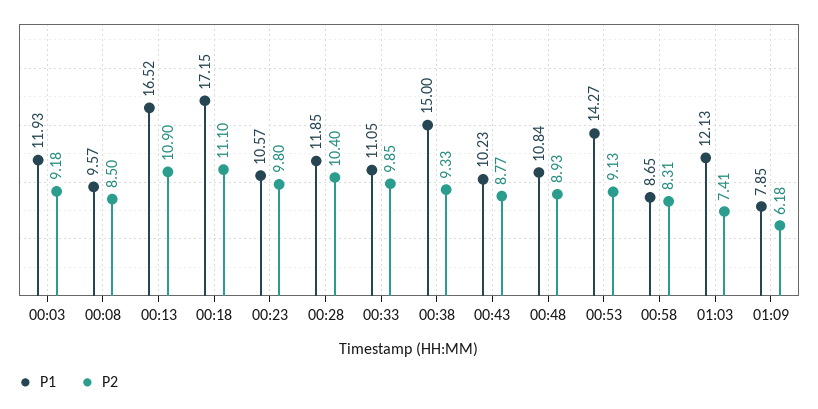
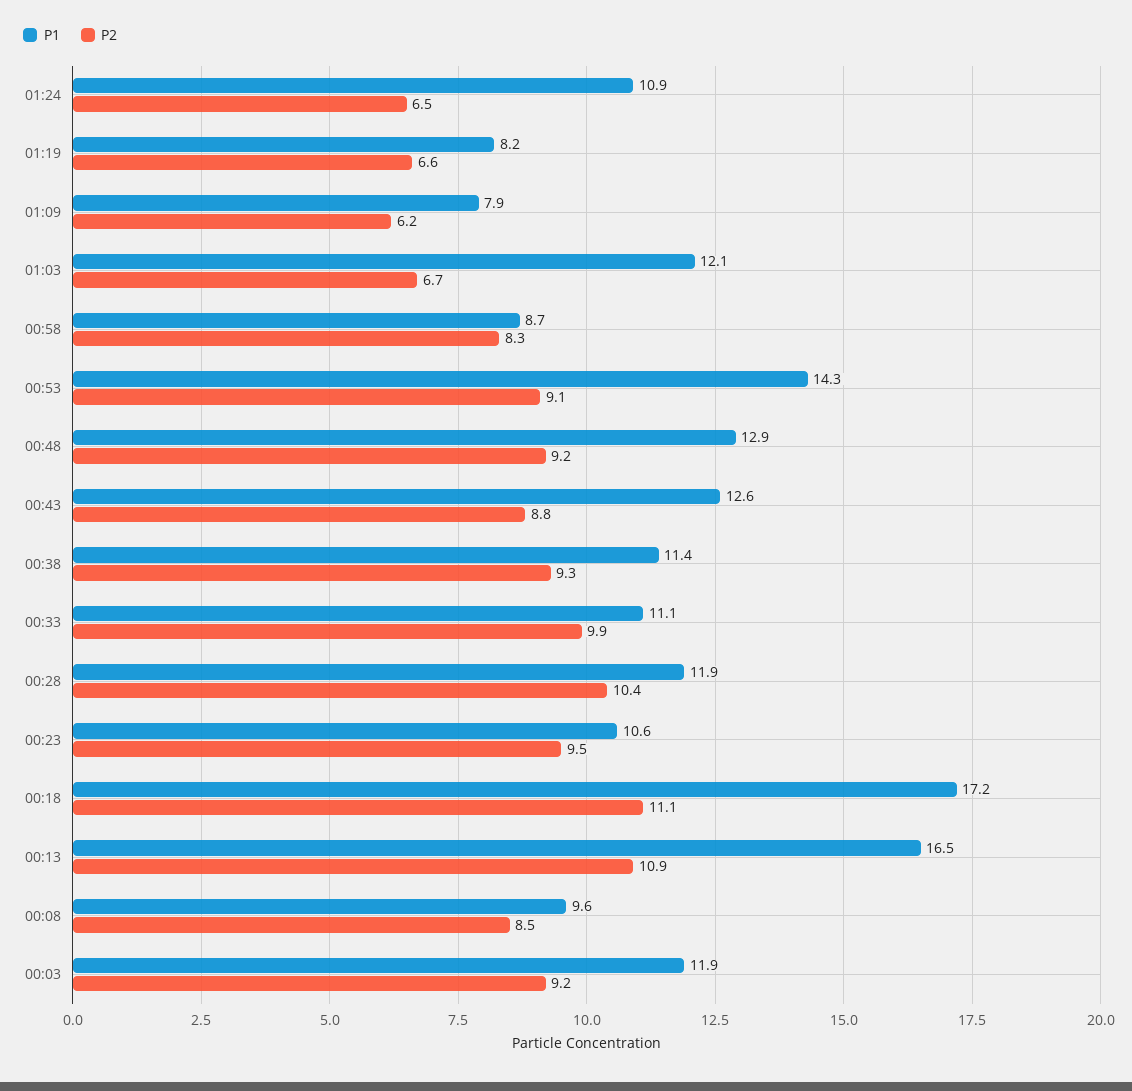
P2, 00:23: 9.8 -> 9.5
P1, 00:38: 15 -> 11.4
P1, 00:43: 10.23 -> 12.6
P1, 00:48: 10.84 -> 12.9
P2, 00:48: 8.93 -> 9.2
P2, 01:03: 7.41 -> 6.7
P1, 01:24: none -> 10.9
P2, 01:24: none -> 6.5
P1, 01:19: none -> 8.2
P2, 01:19: none -> 6.6

